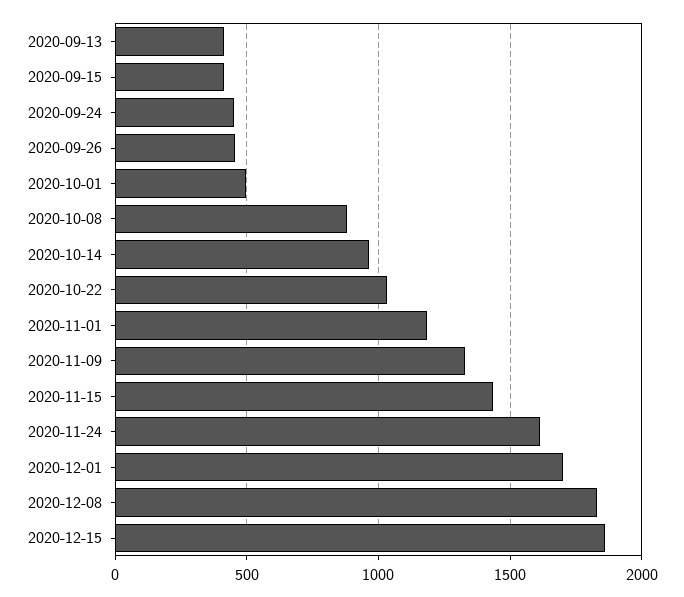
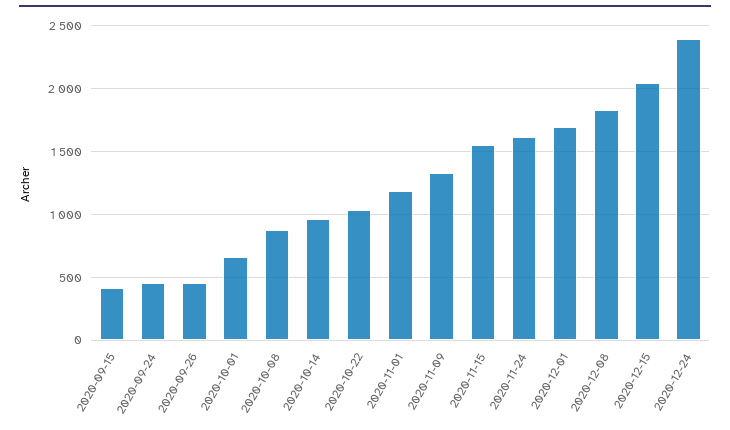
2020-09-13: 400 -> none
2020-10-01: 500 -> 650
2020-11-15: 1450 -> 1550
2020-12-15: 1850 -> 2050
2020-12-24: none -> 2400

